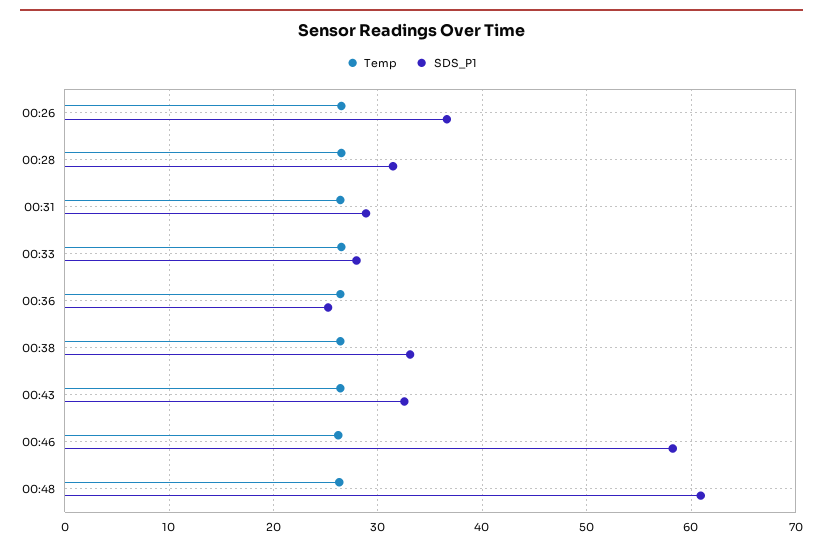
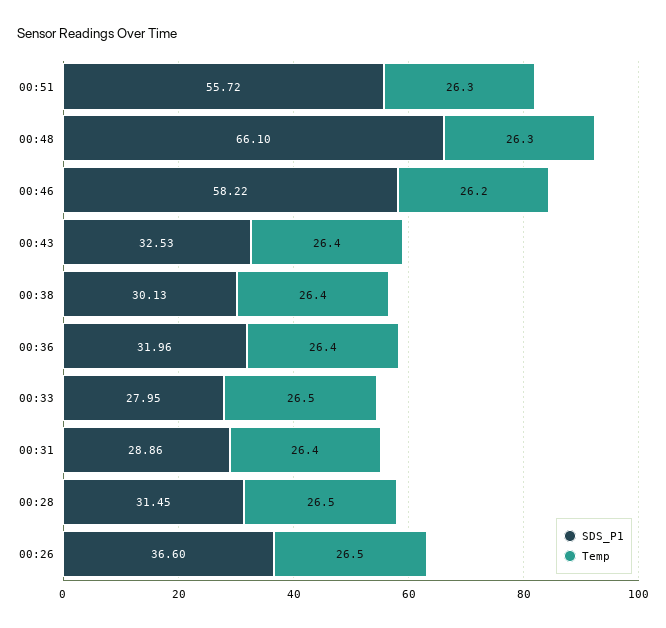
SDS_P1, 00:36: 25 -> 31.96
SDS_P1, 00:38: 33 -> 30.13
SDS_P1, 00:48: 61 -> 66.1
SDS_P1, 00:51: none -> 55.72
Temp, 00:51: none -> 26.3

